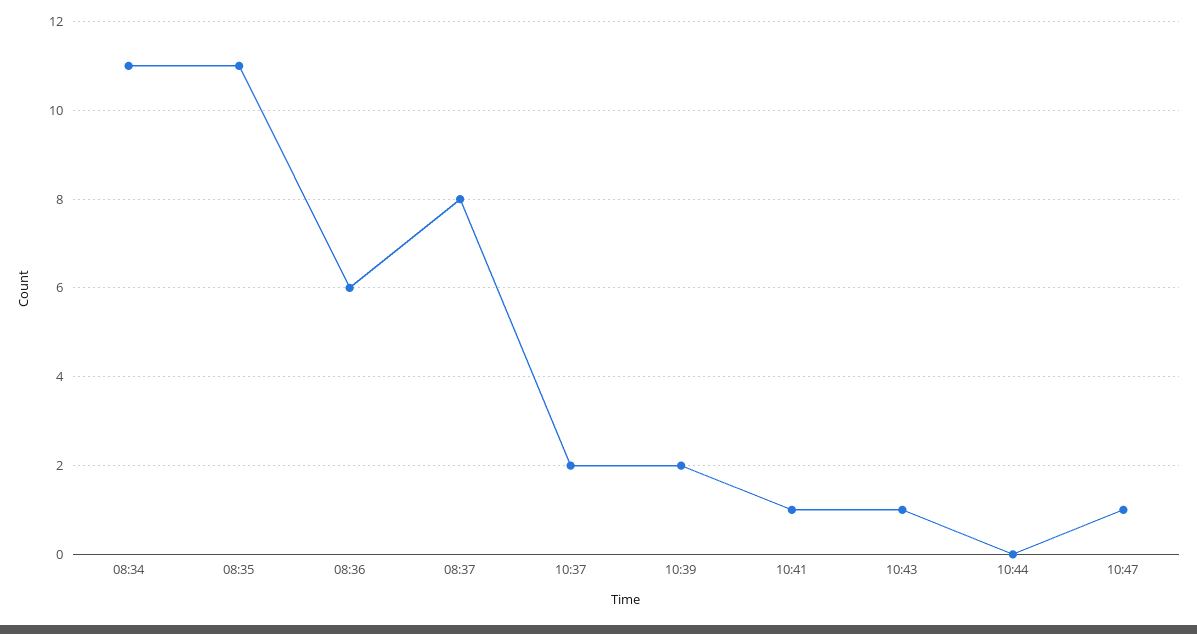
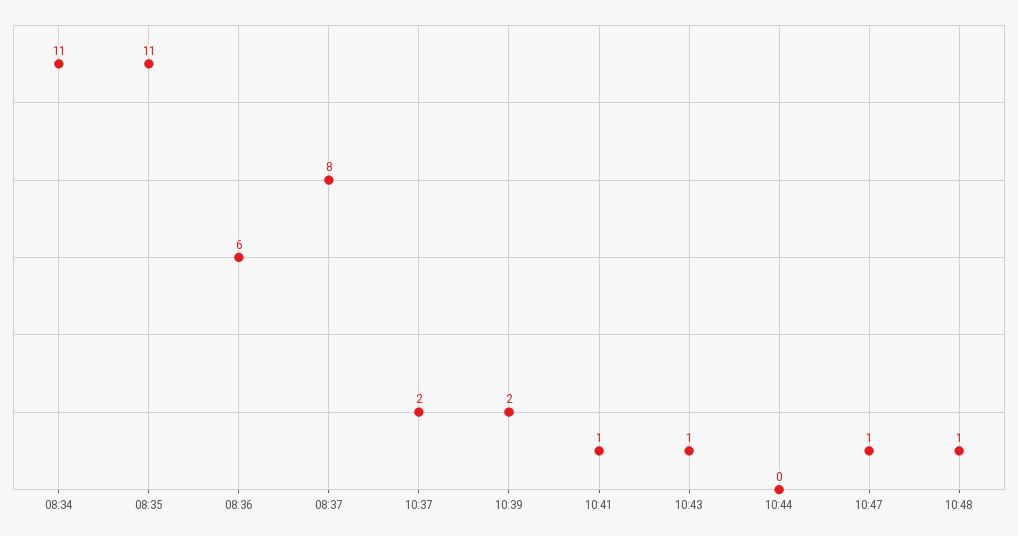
10:48: none -> 1

